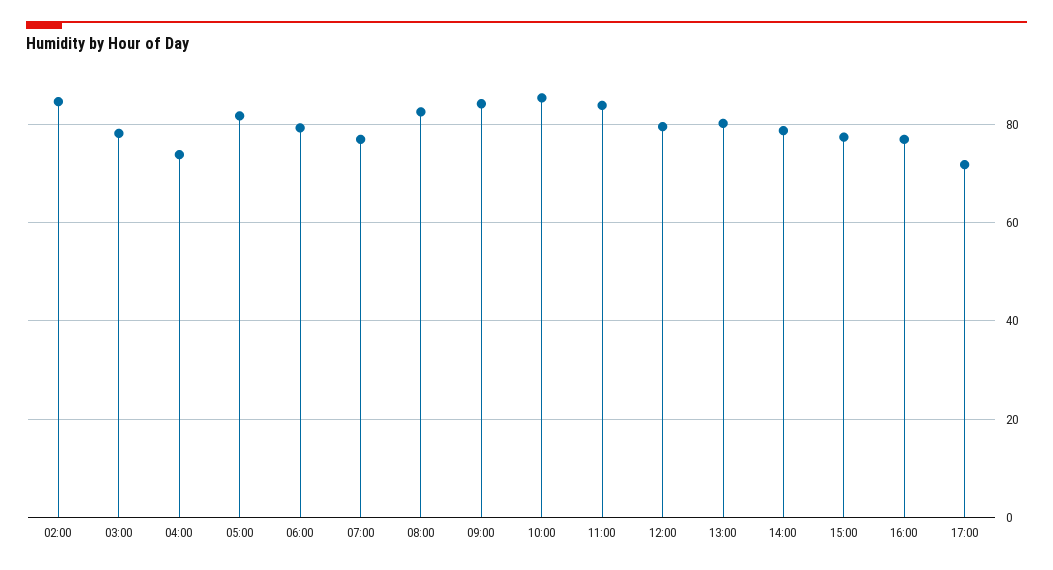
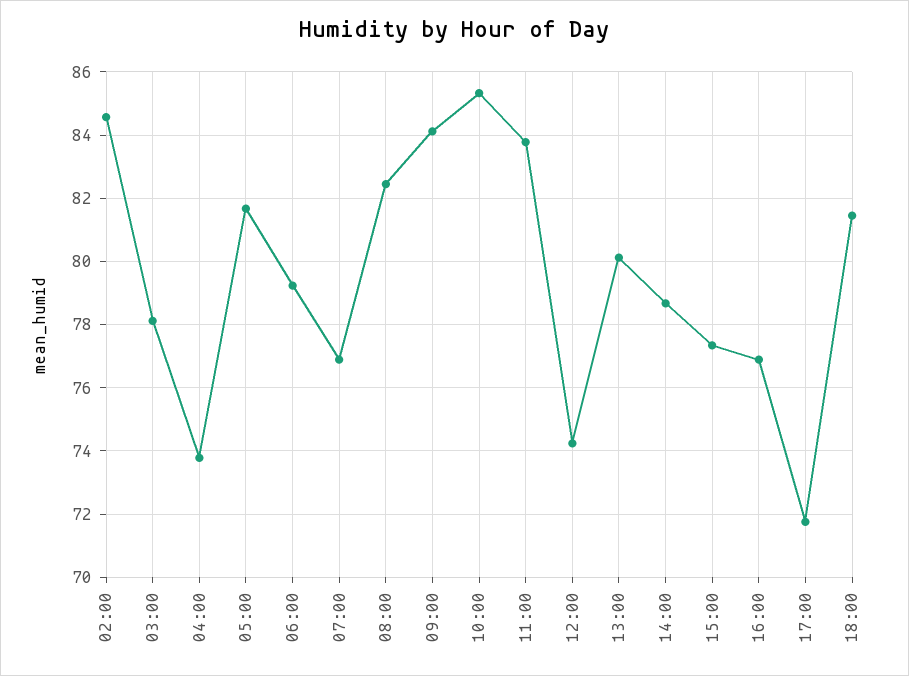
12:00: 80 -> 74.2
18:00: none -> 81.4

